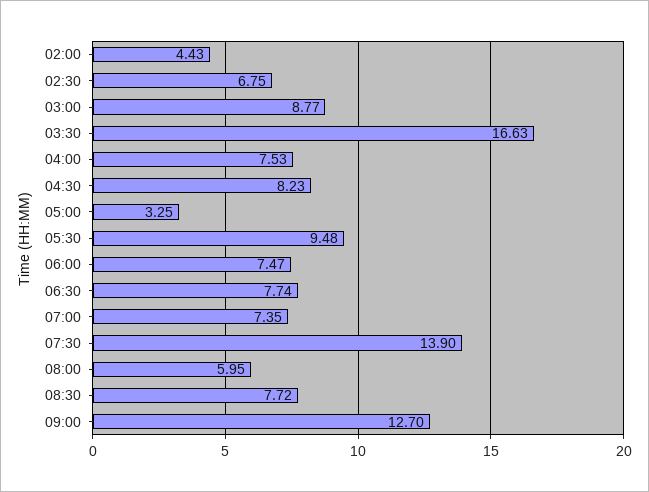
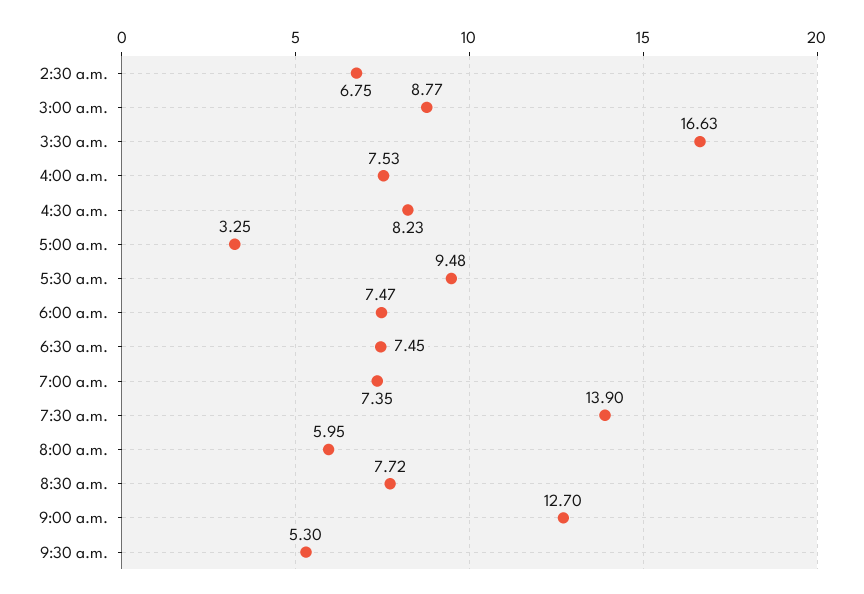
02:00: 4.43 -> none
06:30: 7.74 -> 7.45
9:30 a.m.: none -> 5.3

